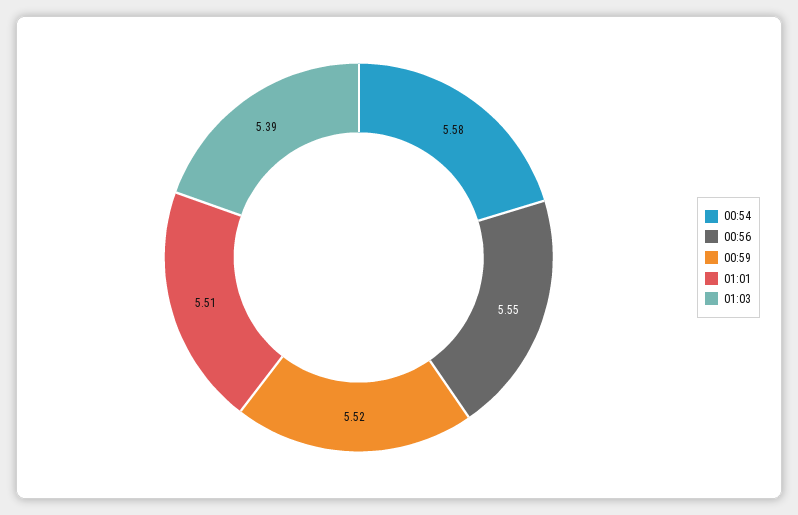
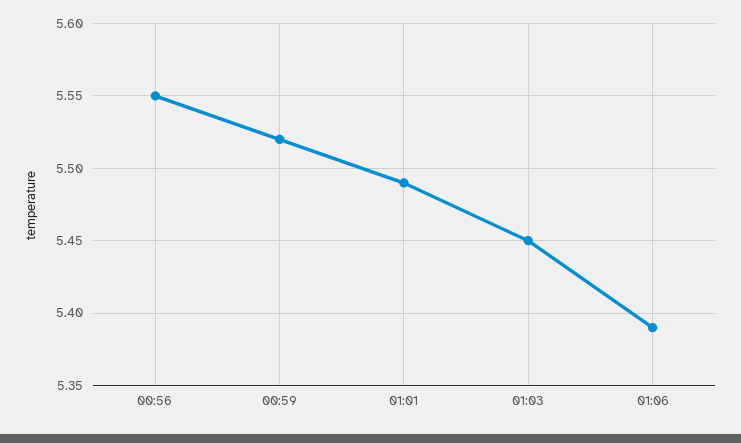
00:54: 5.58 -> none
01:01: 5.51 -> 5.49
01:03: 5.39 -> 5.45
01:06: none -> 5.39

